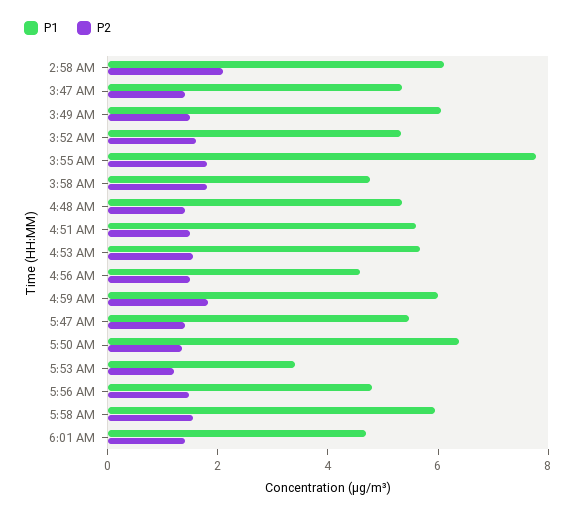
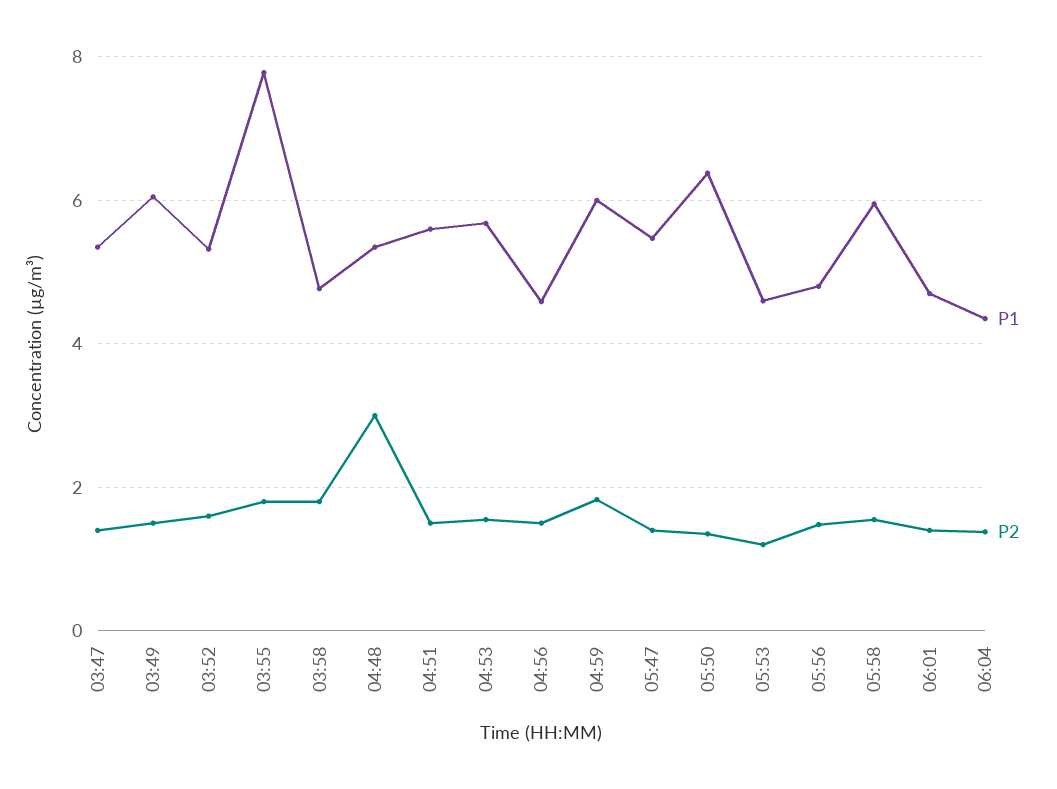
P1, 2:58 AM: 6 -> none
P2, 2:58 AM: 2 -> none
P2, 4:48 AM: 1.5 -> 3
P1, 5:53 AM: 3.5 -> 4.6
P1, 06:04: none -> 4.4
P2, 06:04: none -> 1.4

